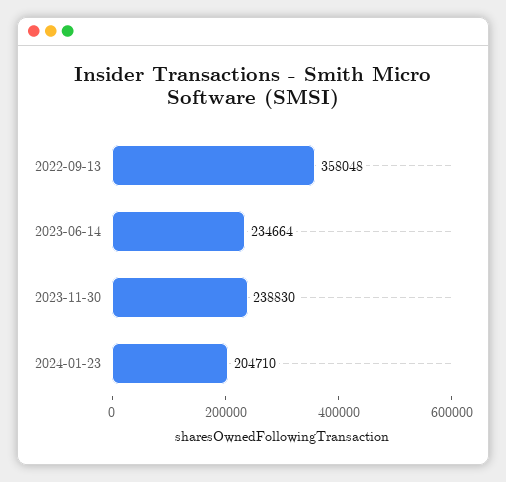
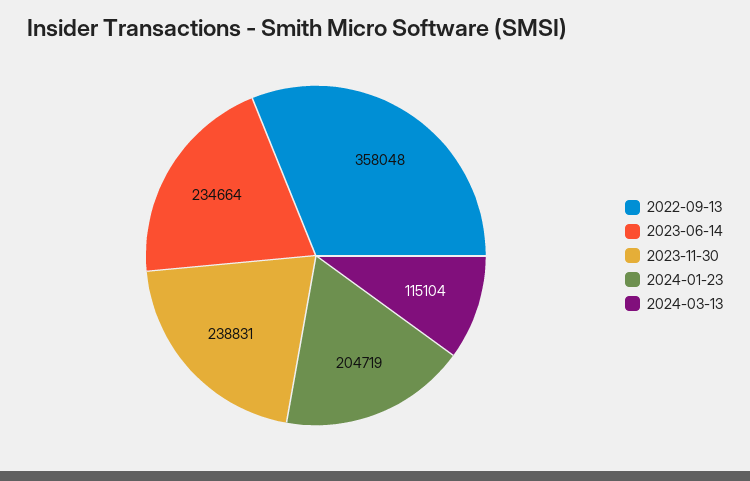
2023-11-30: 238830 -> 238831
2024-01-23: 204710 -> 204719
2024-03-13: none -> 115104

